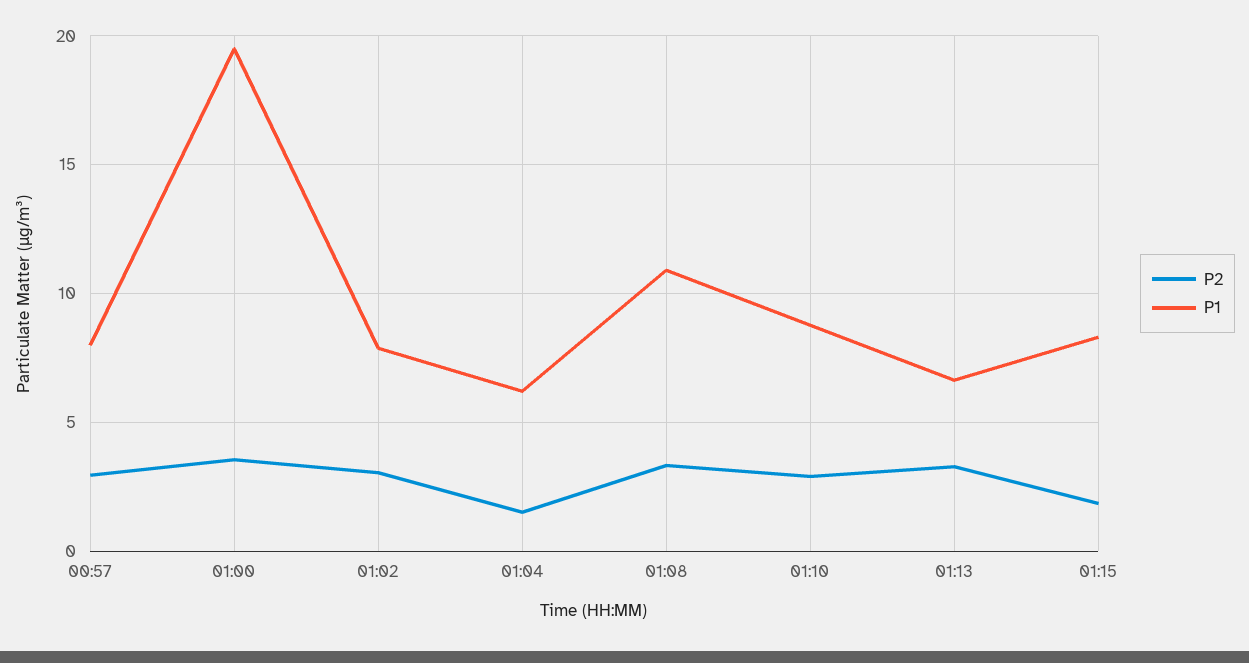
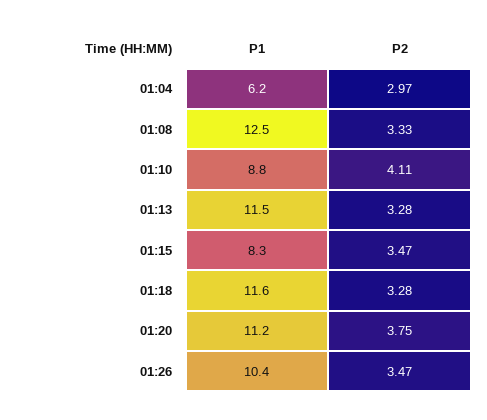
P2, 00:57: 3 -> none
P1, 00:57: 8 -> none
P2, 01:00: 3.5 -> none
P1, 01:00: 19.5 -> none
P2, 01:02: 3 -> none
P1, 01:02: 8 -> none
P2, 01:04: 1.5 -> 2.97
P1, 01:08: 11 -> 12.5
P2, 01:10: 3 -> 4.11
P1, 01:13: 6.5 -> 11.5
P2, 01:15: 2 -> 3.47
P1, 01:18: none -> 11.6
P2, 01:18: none -> 3.28
P1, 01:20: none -> 11.2
P2, 01:20: none -> 3.75
P1, 01:26: none -> 10.4
P2, 01:26: none -> 3.47

